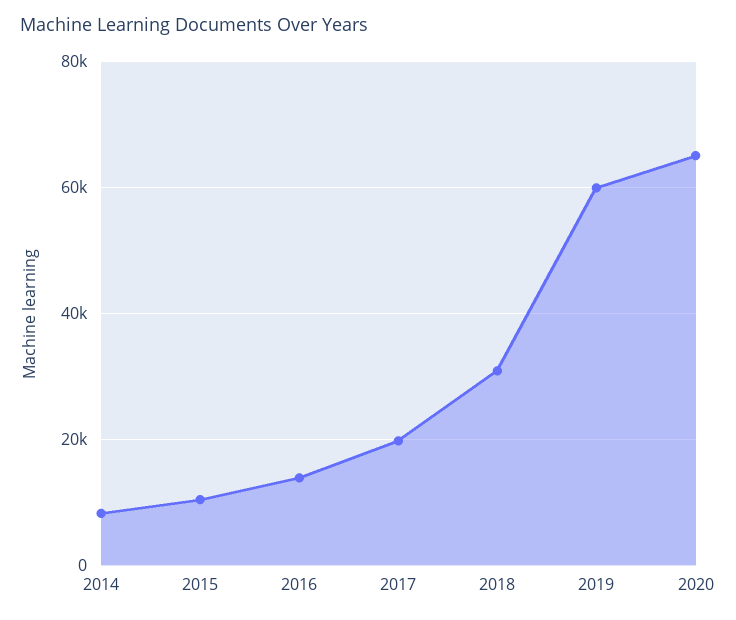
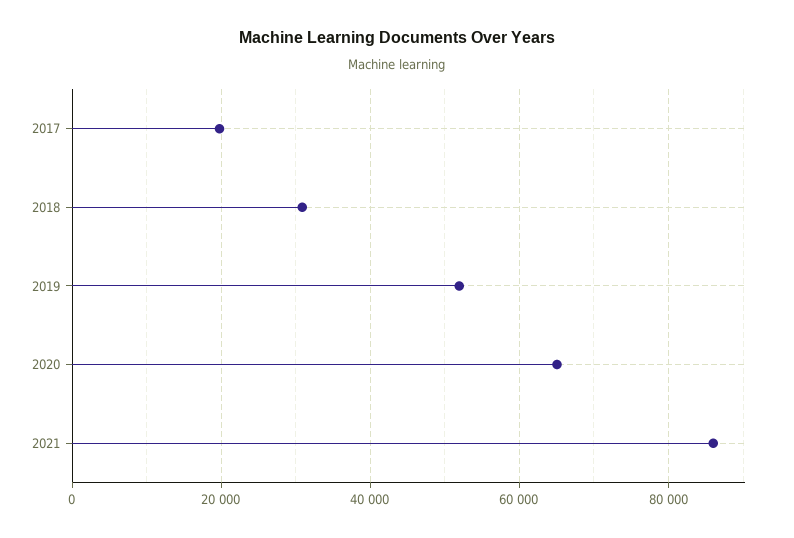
2014: 8000 -> none
2015: 10000 -> none
2016: 14000 -> none
2019: 60000 -> 52000
2021: none -> 86000

